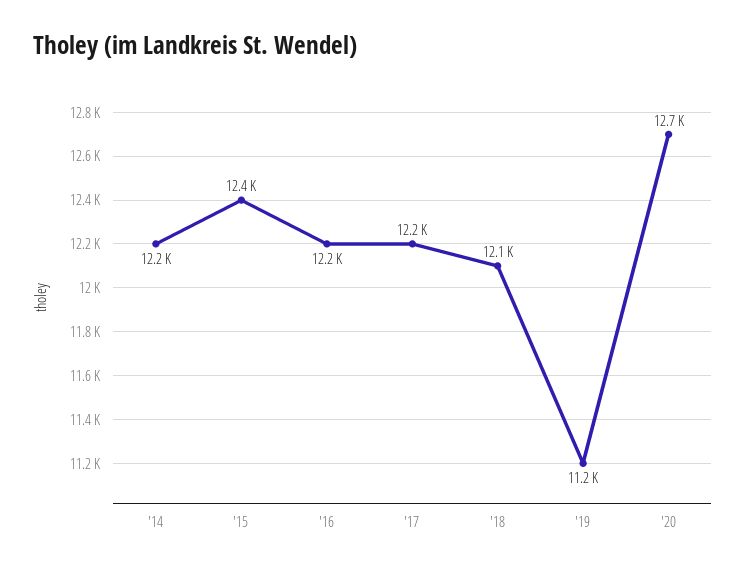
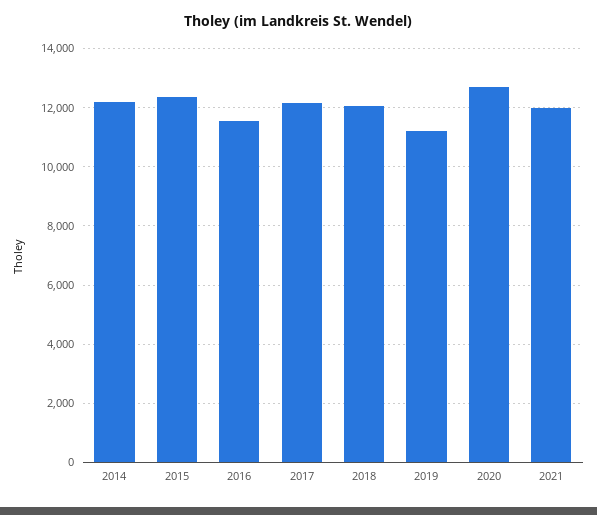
'16: 12200 -> 11500
2021: none -> 12000

